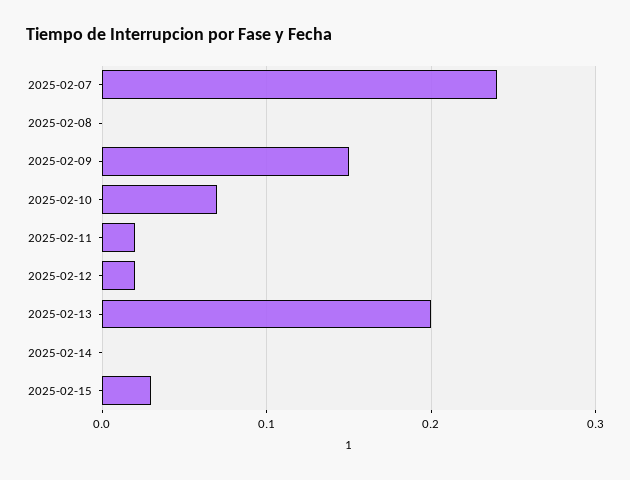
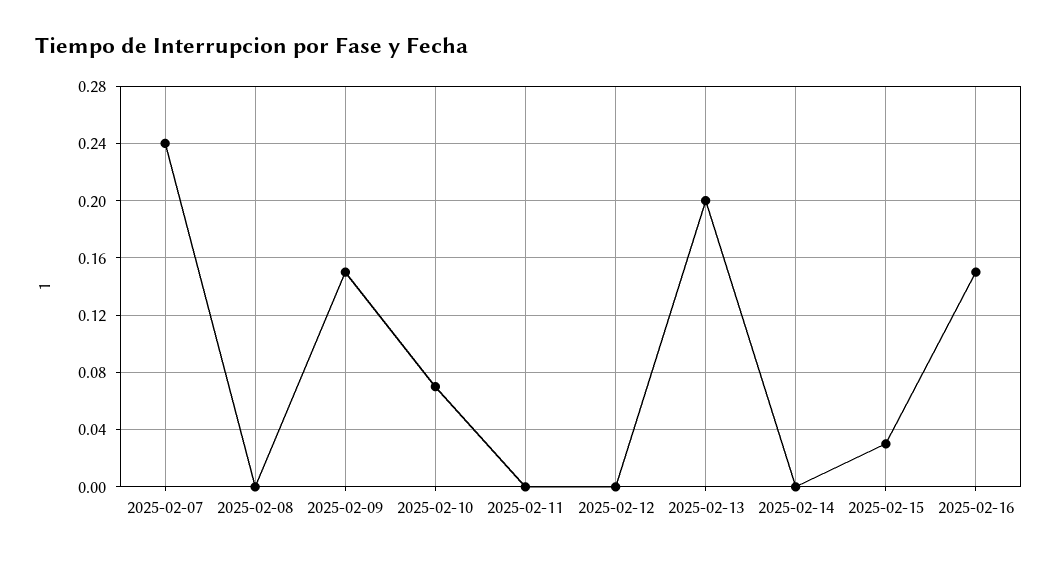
2025-02-11: 0.02 -> 0
2025-02-12: 0.02 -> 0
2025-02-16: none -> 0.15

